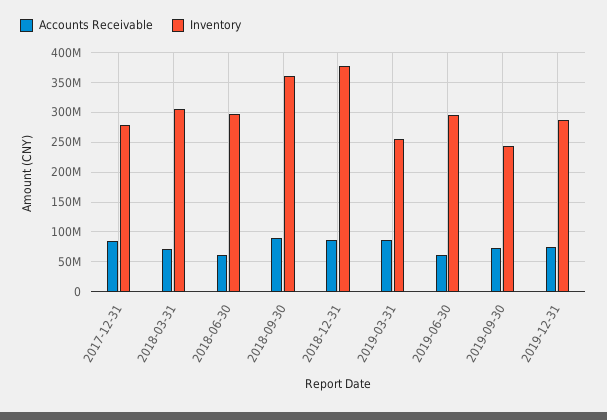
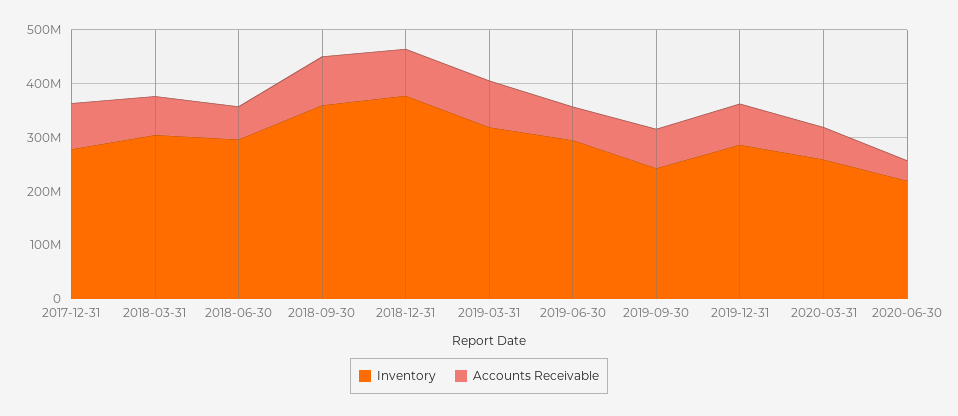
Inventory, 2019-03-31: 250000000 -> 320000000
Inventory, 2020-03-31: none -> 260000000
Accounts Receivable, 2020-03-31: none -> 60000000
Inventory, 2020-06-30: none -> 220000000
Accounts Receivable, 2020-06-30: none -> 40000000

